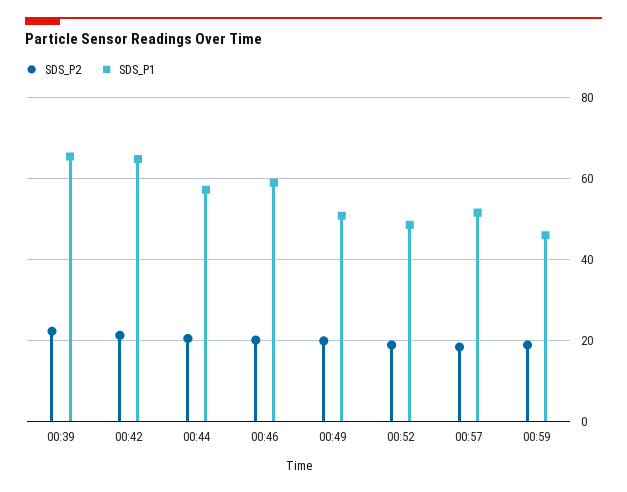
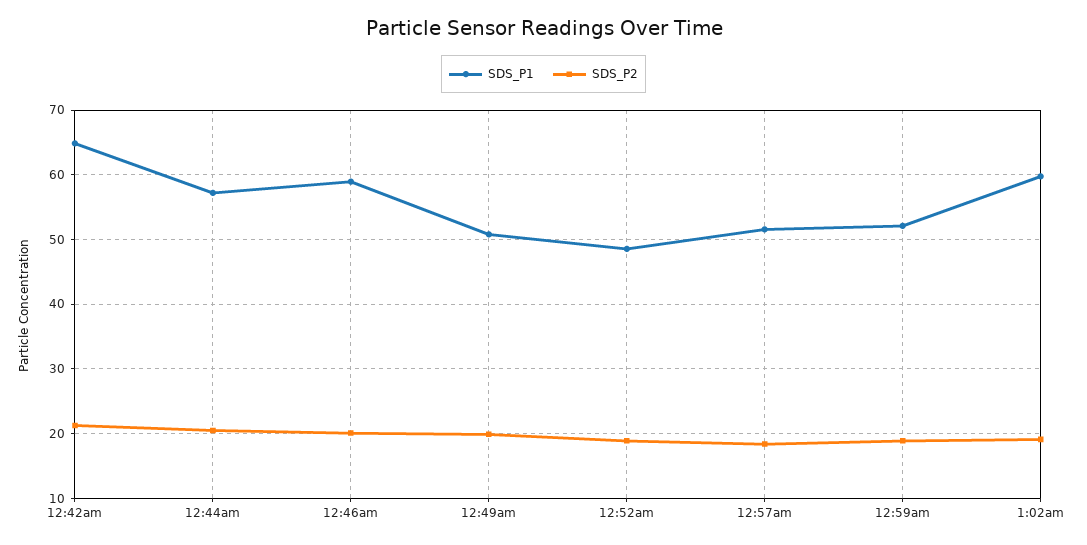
SDS_P2, 00:39: 22 -> none
SDS_P1, 00:39: 66 -> none
SDS_P1, 00:59: 46 -> 52
SDS_P1, 1:02am: none -> 60
SDS_P2, 1:02am: none -> 19

